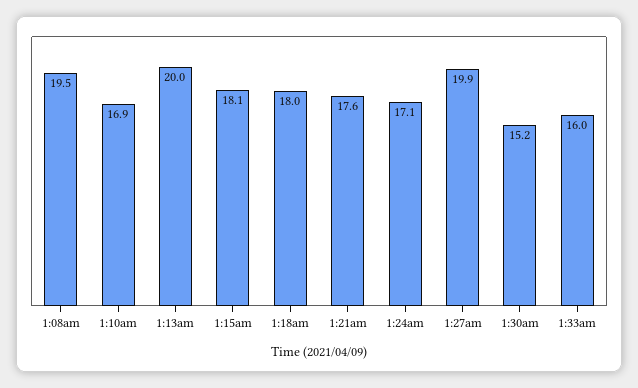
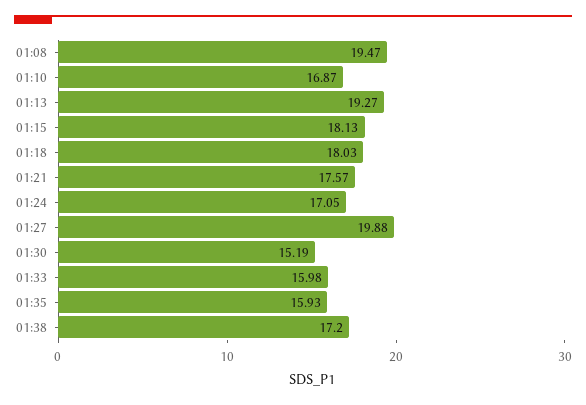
1:13am: 20 -> 19.27
01:35: none -> 15.93
01:38: none -> 17.2

